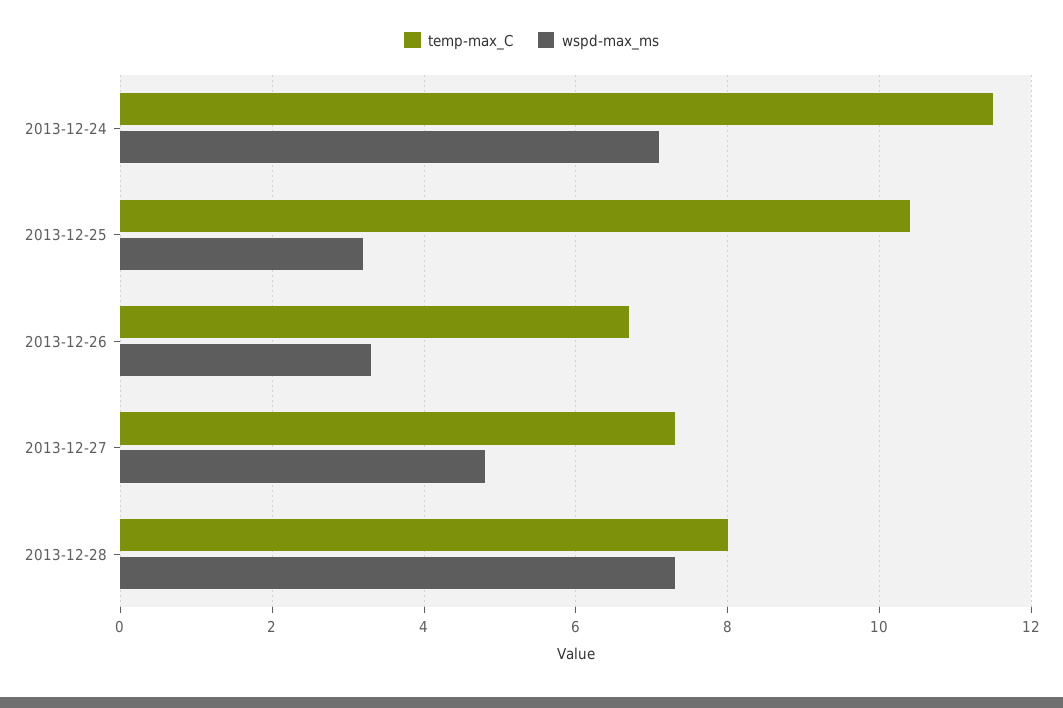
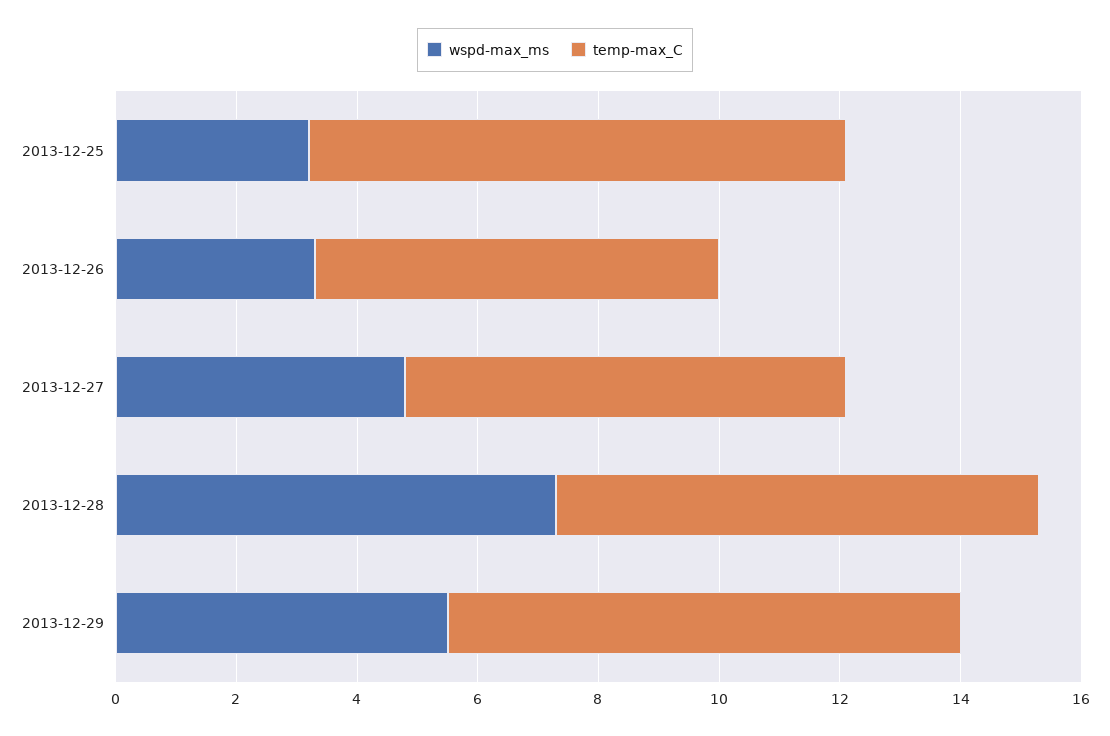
temp-max_C, 2013-12-24: 11.5 -> none
wspd-max_ms, 2013-12-24: 7 -> none
temp-max_C, 2013-12-25: 10.5 -> 9
wspd-max_ms, 2013-12-29: none -> 5.5
temp-max_C, 2013-12-29: none -> 8.5

